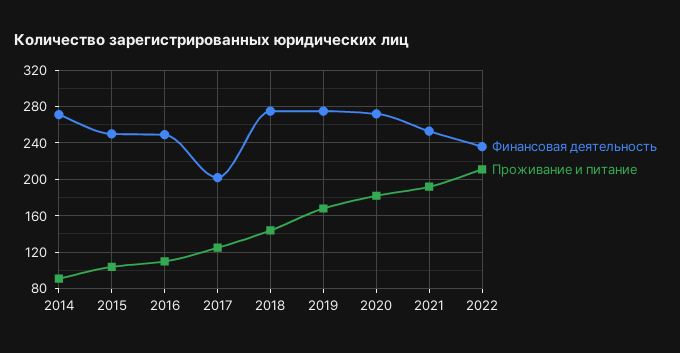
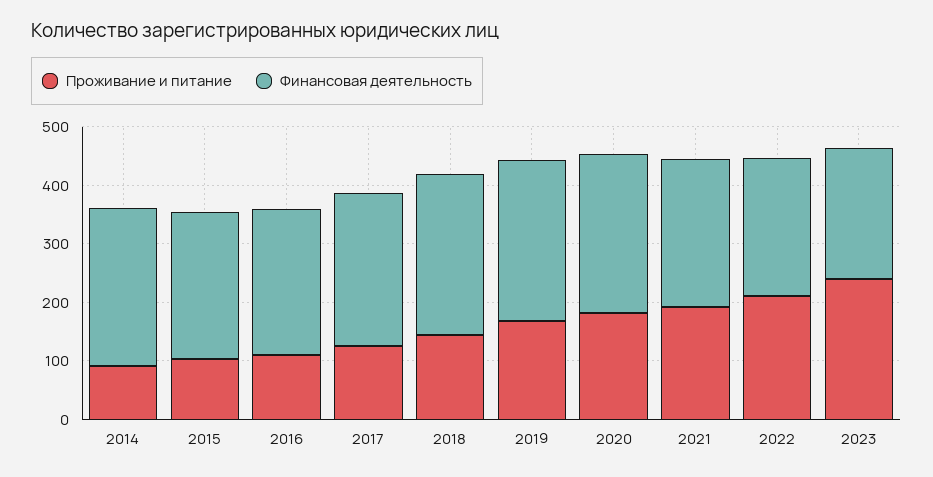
Финансовая деятельность, 2017: 200 -> 260
Проживание и питание, 2023: none -> 240
Финансовая деятельность, 2023: none -> 220

